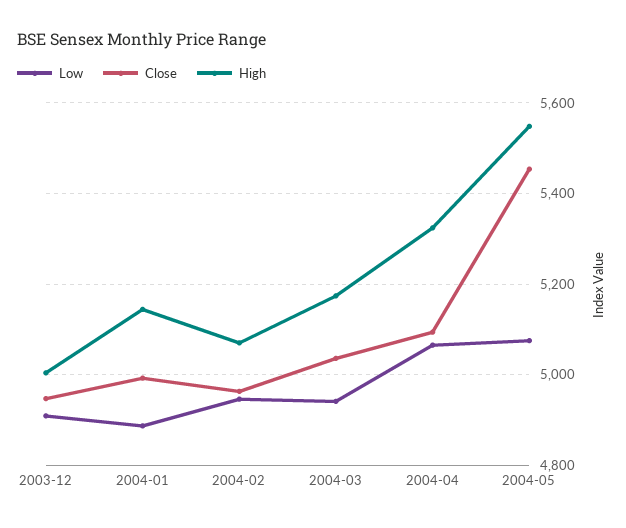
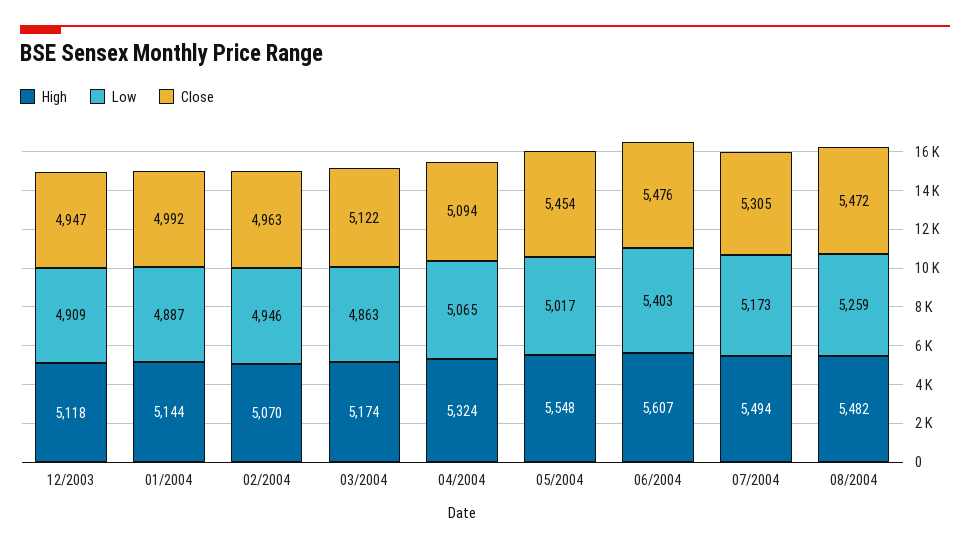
High, 2003-12: 5000 -> 5118
Low, 2004-03: 4940 -> 4863
Close, 2004-03: 5040 -> 5122
Low, 2004-05: 5080 -> 5017
High, 06/2004: none -> 5607
Low, 06/2004: none -> 5403
Close, 06/2004: none -> 5476
High, 07/2004: none -> 5494
Low, 07/2004: none -> 5173
Close, 07/2004: none -> 5305
High, 08/2004: none -> 5482
Low, 08/2004: none -> 5259
Close, 08/2004: none -> 5472

